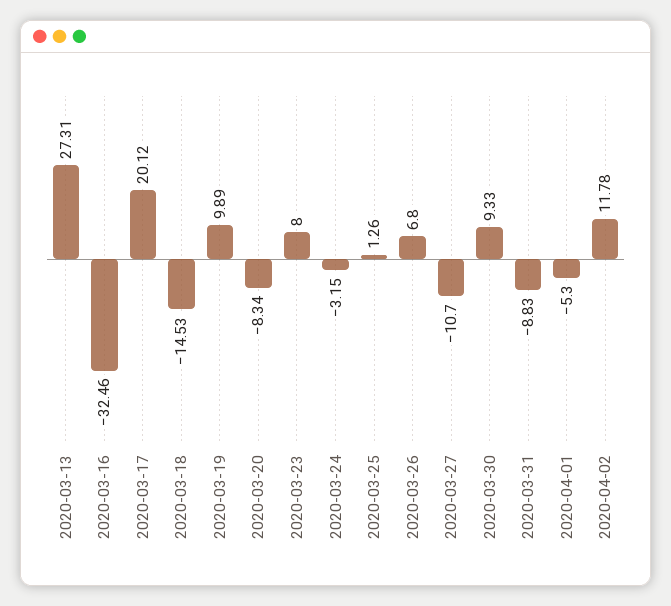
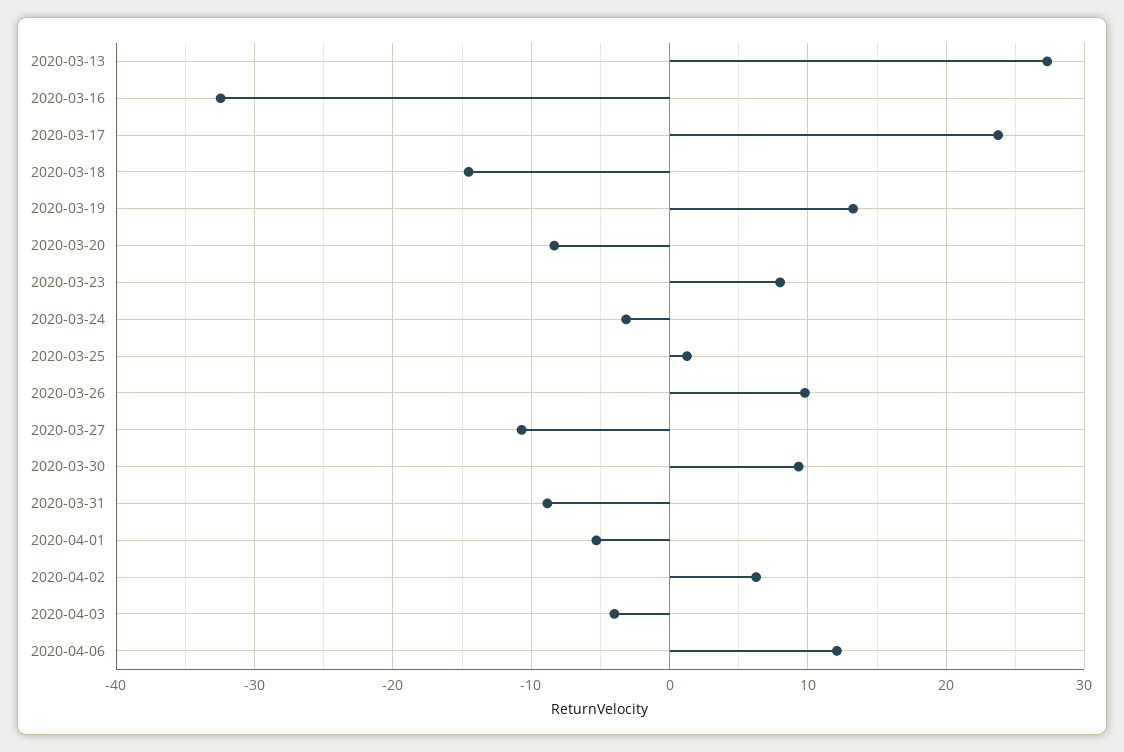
2020-03-17: 20.12 -> 24
2020-03-19: 9.89 -> 13
2020-03-26: 6.8 -> 10
2020-04-02: 11.78 -> 6
2020-04-03: none -> -4
2020-04-06: none -> 12

